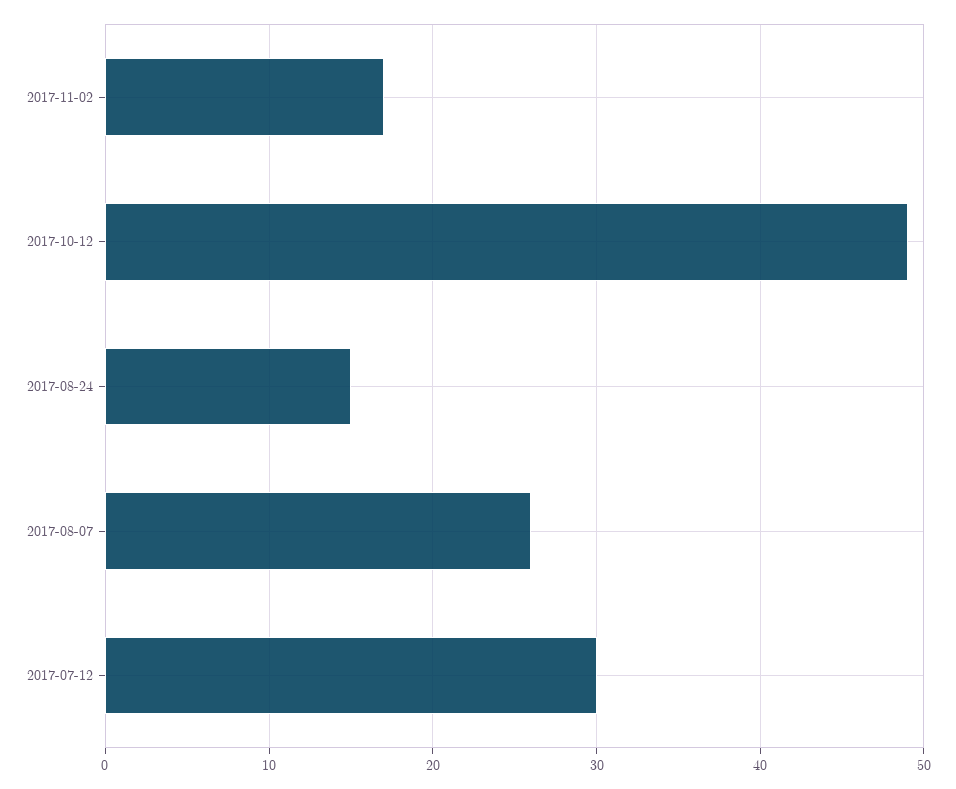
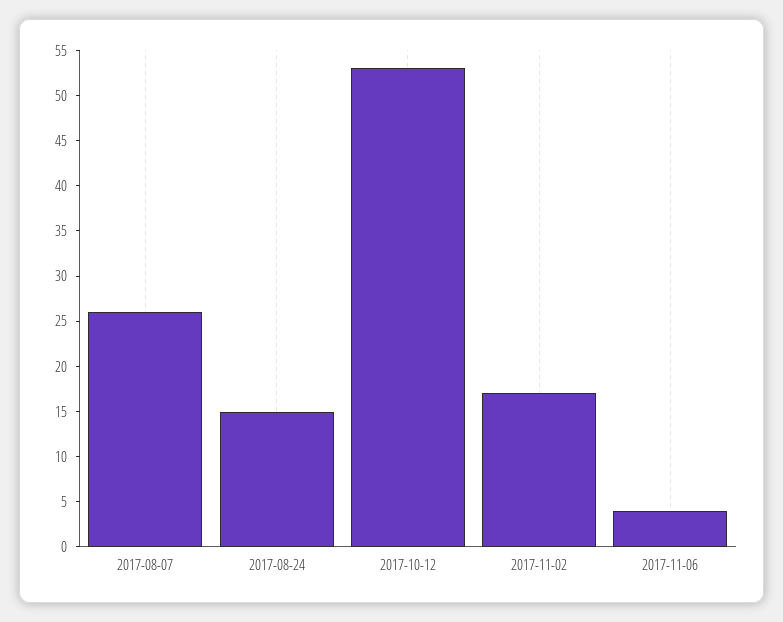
2017-10-12: 49 -> 53
2017-07-12: 30 -> none
2017-11-06: none -> 4

